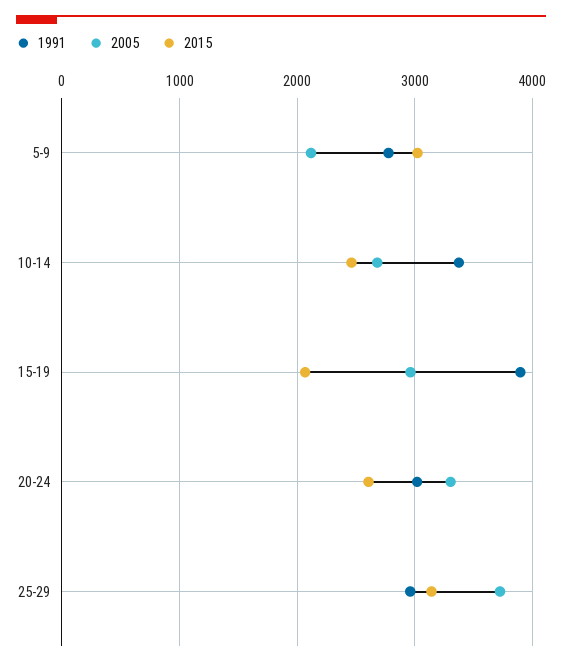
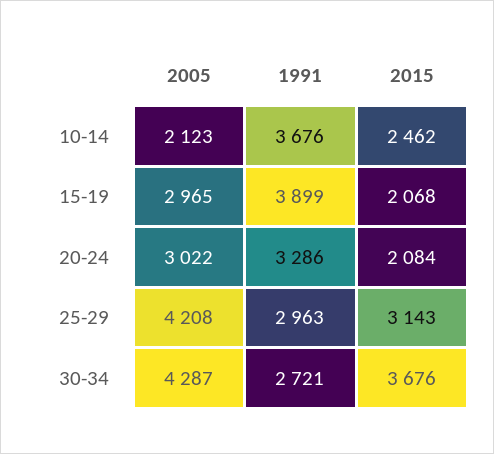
1991, 5-9: 2800 -> none
2005, 5-9: 2100 -> none
2015, 5-9: 3000 -> none
1991, 10-14: 3400 -> 3676
2005, 10-14: 2700 -> 2123
1991, 20-24: 3000 -> 3286
2005, 20-24: 3300 -> 3022
2015, 20-24: 2600 -> 2084
2005, 25-29: 3700 -> 4208
2005, 30-34: none -> 4287
1991, 30-34: none -> 2721
2015, 30-34: none -> 3676

